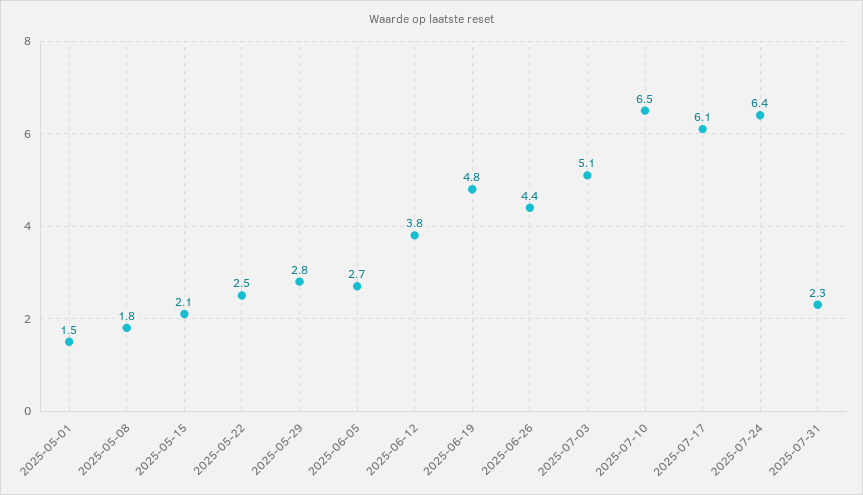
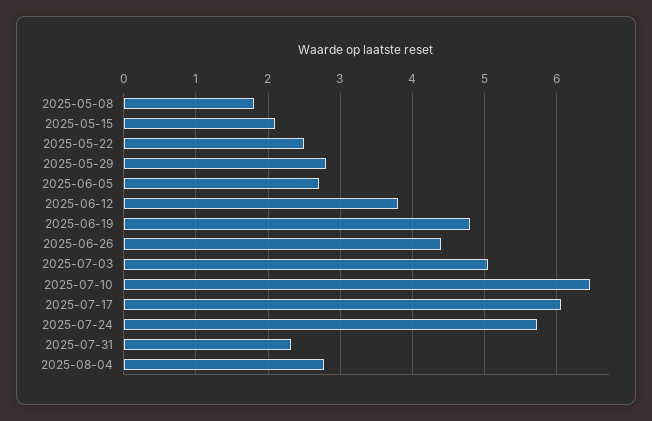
2025-05-01: 1.5 -> none
2025-07-24: 6.4 -> 5.7
2025-08-04: none -> 2.8

